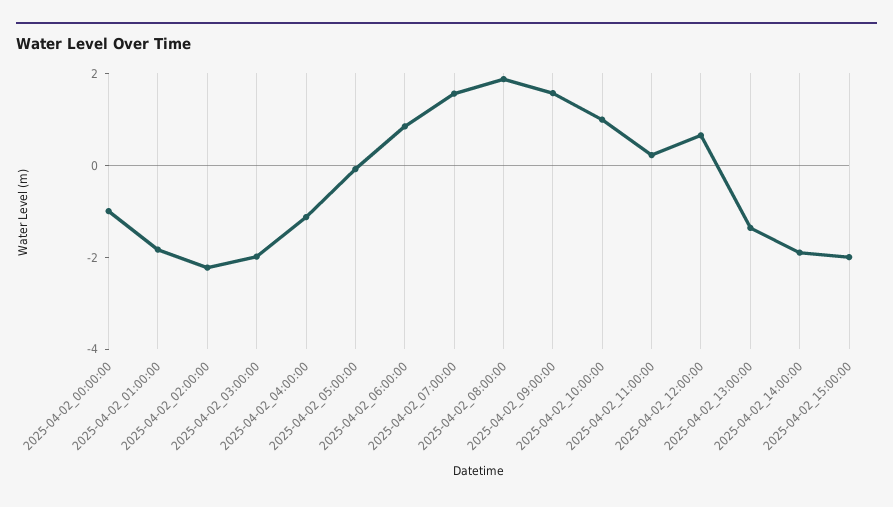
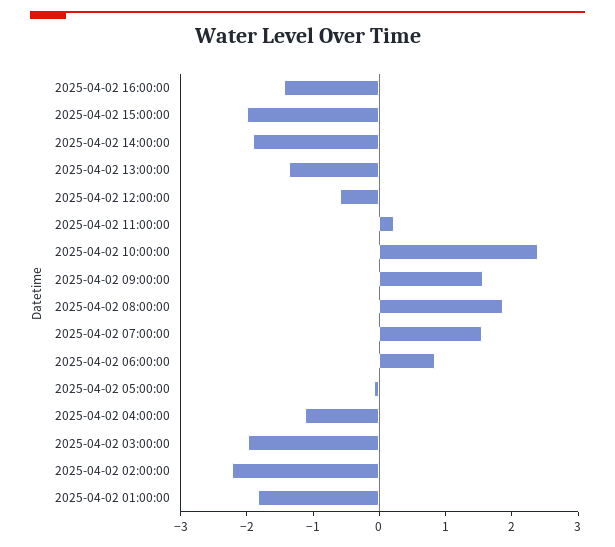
2025-04-02_00:00:00: -1 -> none
2025-04-02_10:00:00: 1 -> 2.4
2025-04-02_12:00:00: 0.5 -> -0.6
2025-04-02 16:00:00: none -> -1.4

